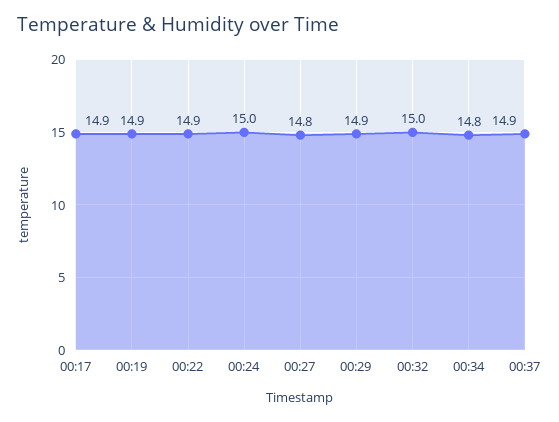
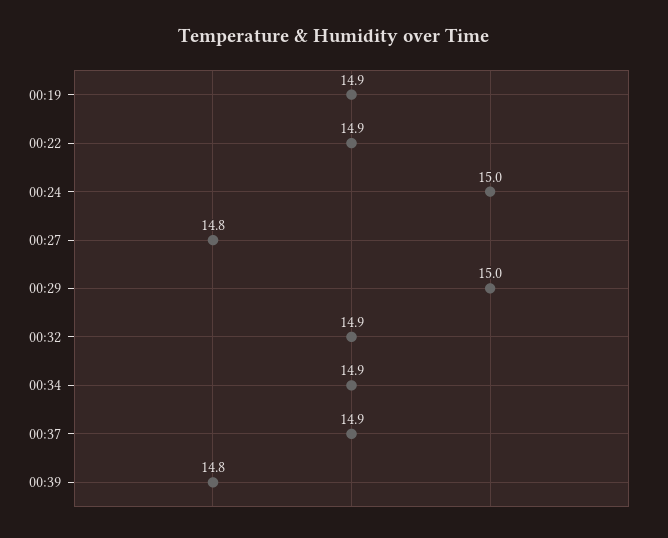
00:17: 14.9 -> none
00:29: 14.9 -> 15
00:32: 15 -> 14.9
00:34: 14.8 -> 14.9
00:39: none -> 14.8

